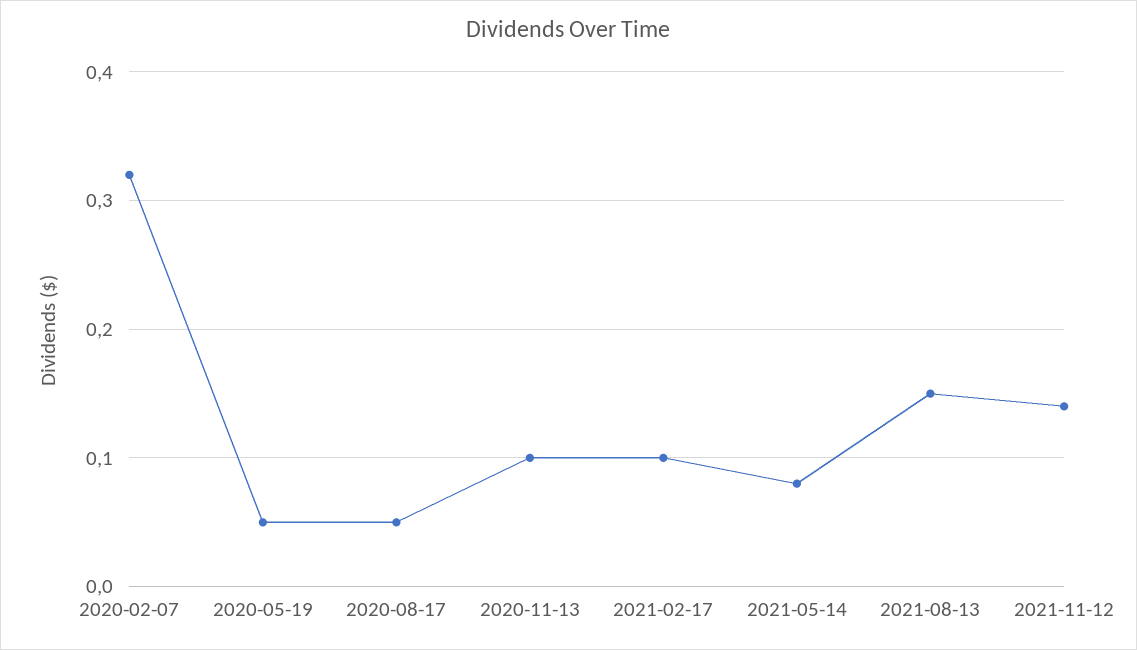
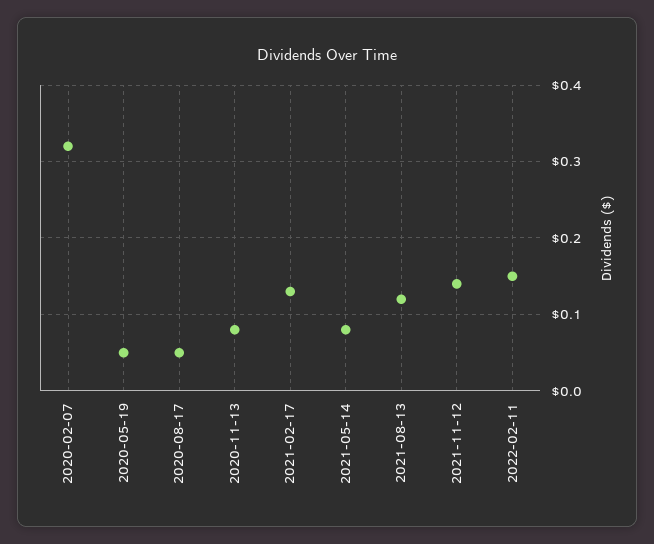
2020-11-13: 0.1 -> 0.08
2021-02-17: 0.1 -> 0.13
2021-08-13: 0.15 -> 0.12
2022-02-11: none -> 0.15

